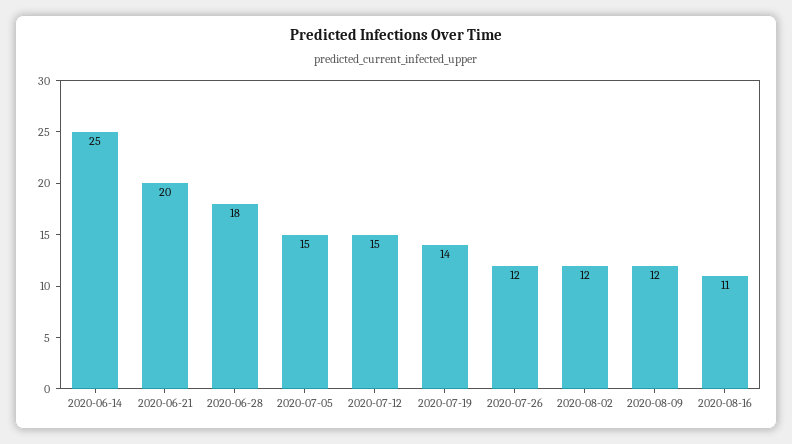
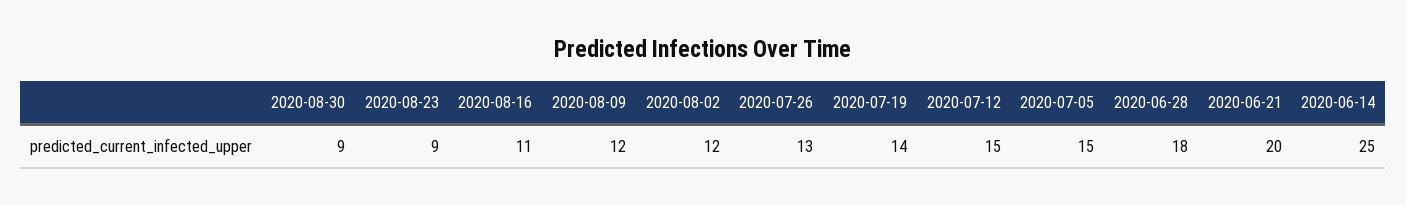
2020-07-26: 12 -> 13
2020-08-30: none -> 9
2020-08-23: none -> 9

